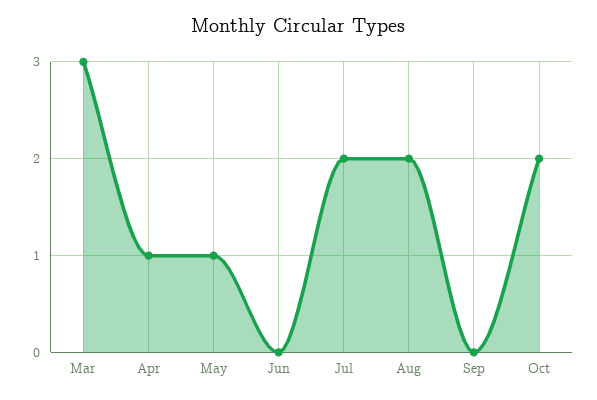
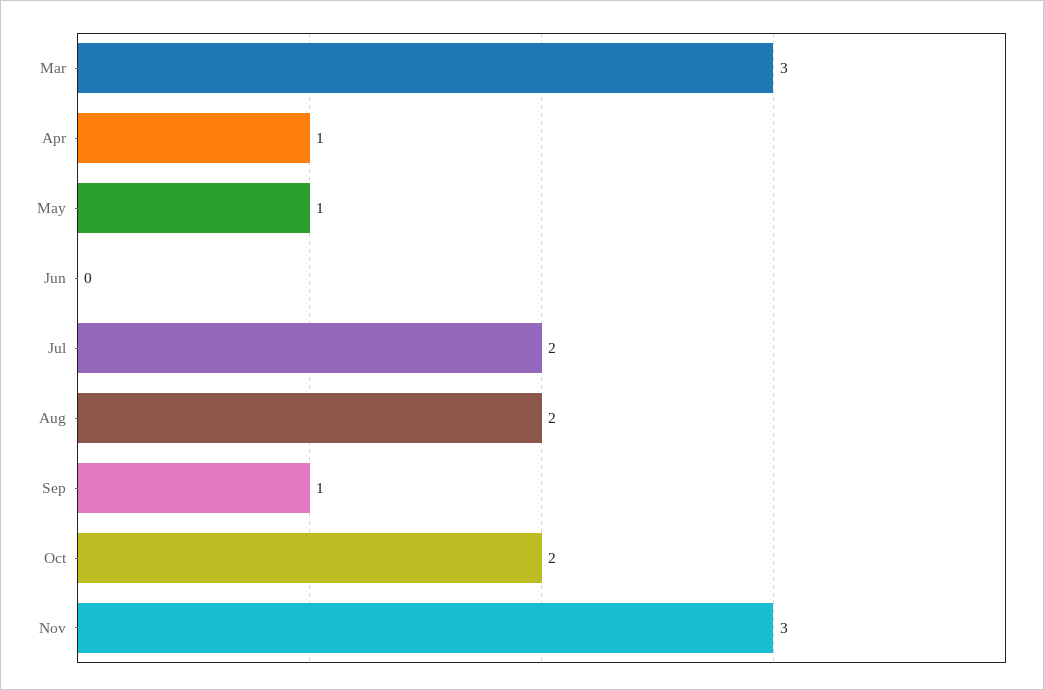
Sep: 0 -> 1
Nov: none -> 3

